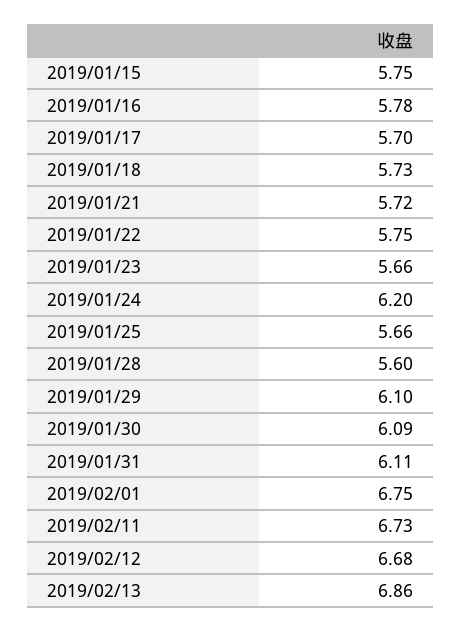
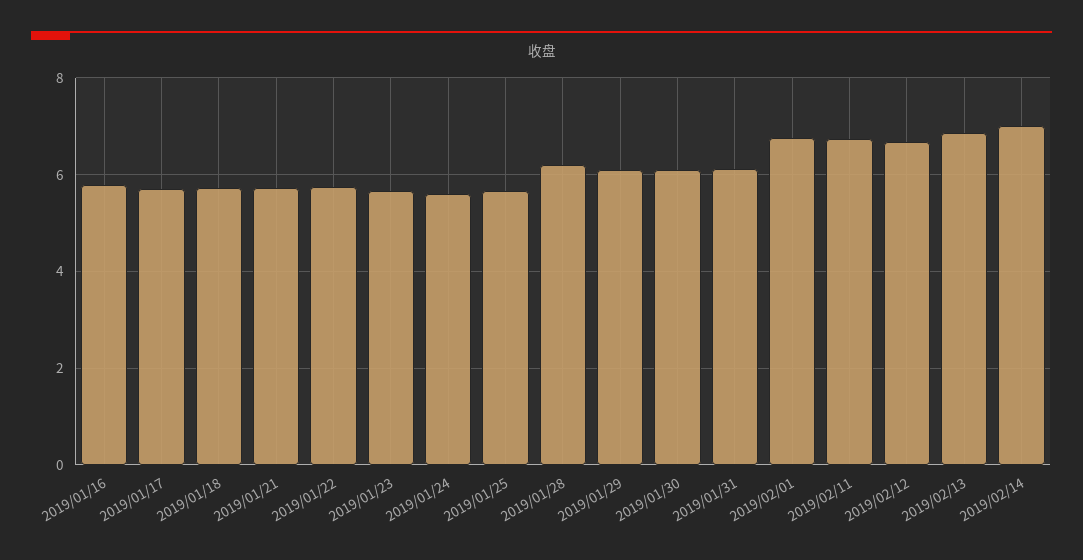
2019/01/15: 5.75 -> none
2019/01/24: 6.2 -> 5.6
2019/01/28: 5.6 -> 6.2
2019/02/14: none -> 7

